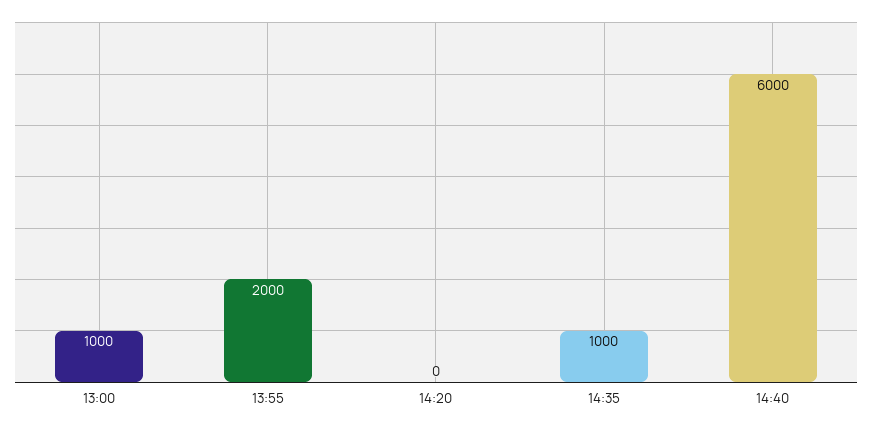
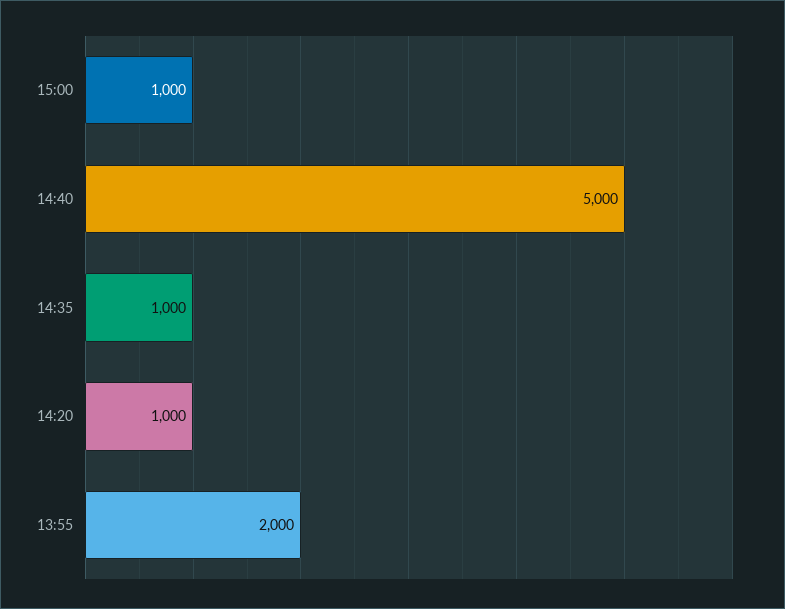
13:00: 1000 -> none
14:20: 0 -> 1000
14:40: 6000 -> 5000
15:00: none -> 1000

